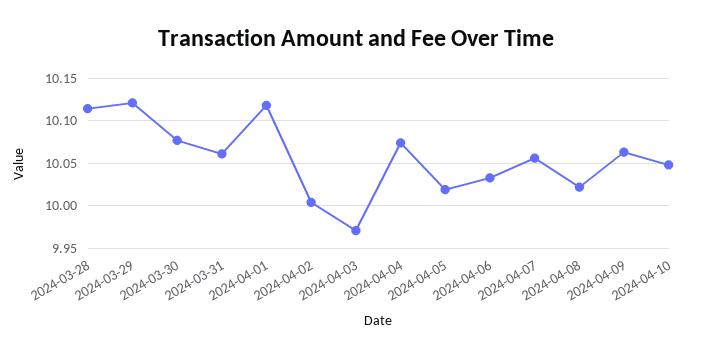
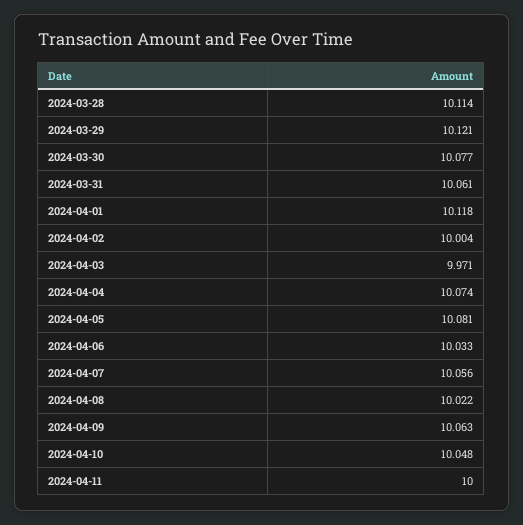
2024-04-05: 10.02 -> 10.081
2024-04-11: none -> 10

